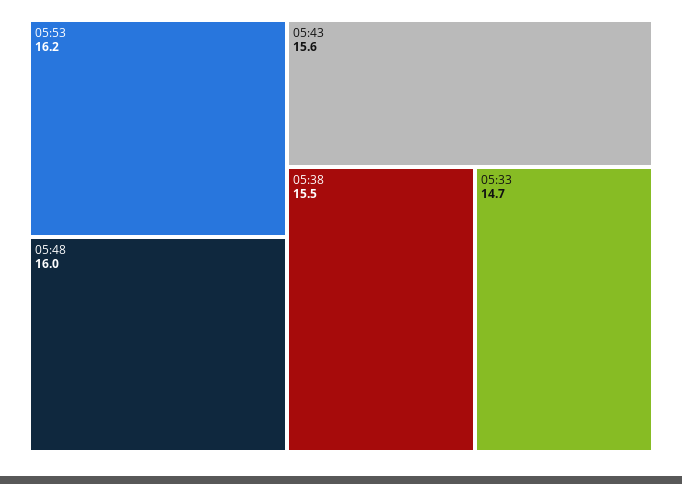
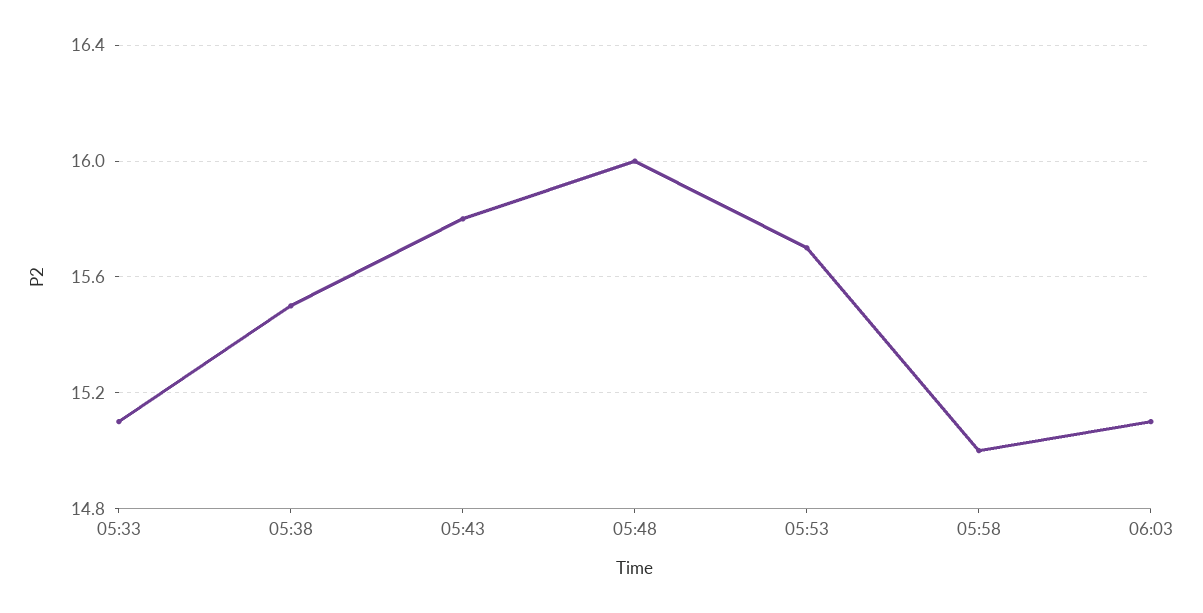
05:53: 16.2 -> 15.7
05:43: 15.6 -> 15.8
05:33: 14.7 -> 15.1
05:58: none -> 15
06:03: none -> 15.1

